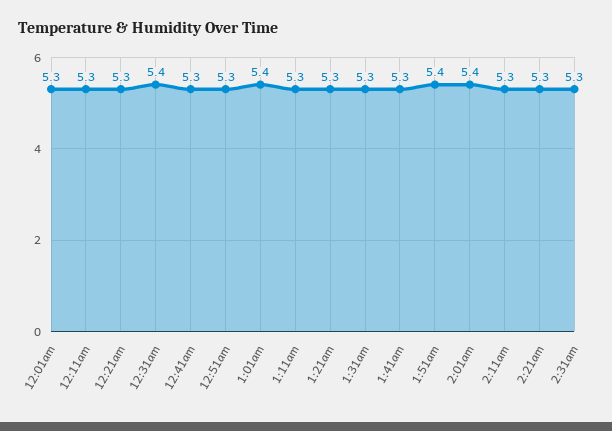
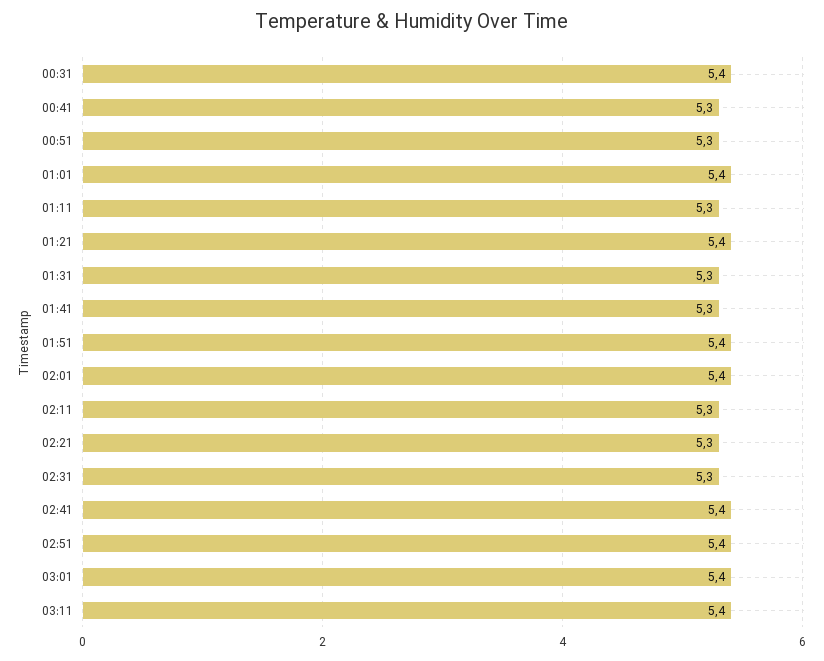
12:01am: 5.3 -> none
12:11am: 5.3 -> none
12:21am: 5.3 -> none
1:21am: 5.3 -> 5.4
02:41: none -> 5.4
02:51: none -> 5.4
03:01: none -> 5.4
03:11: none -> 5.4

